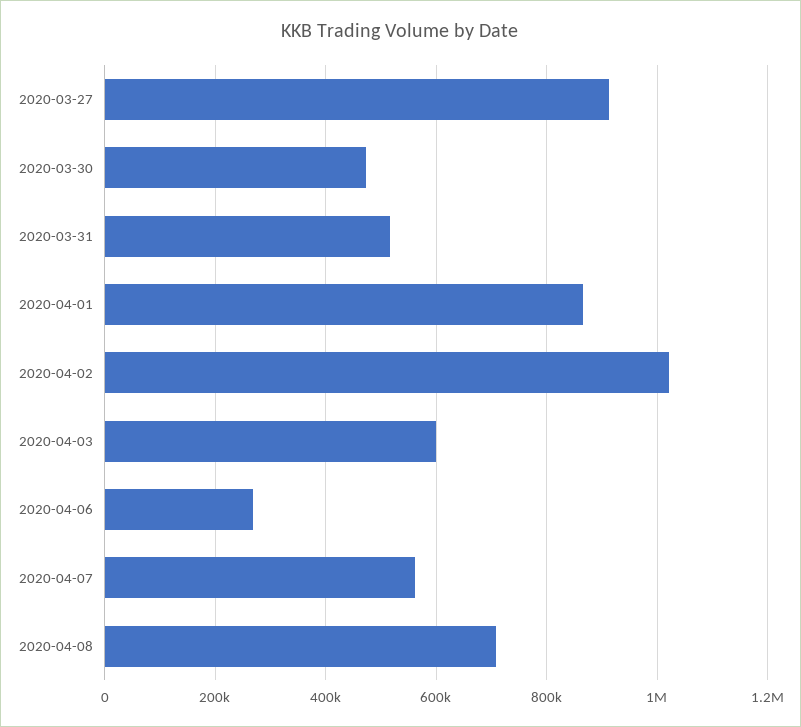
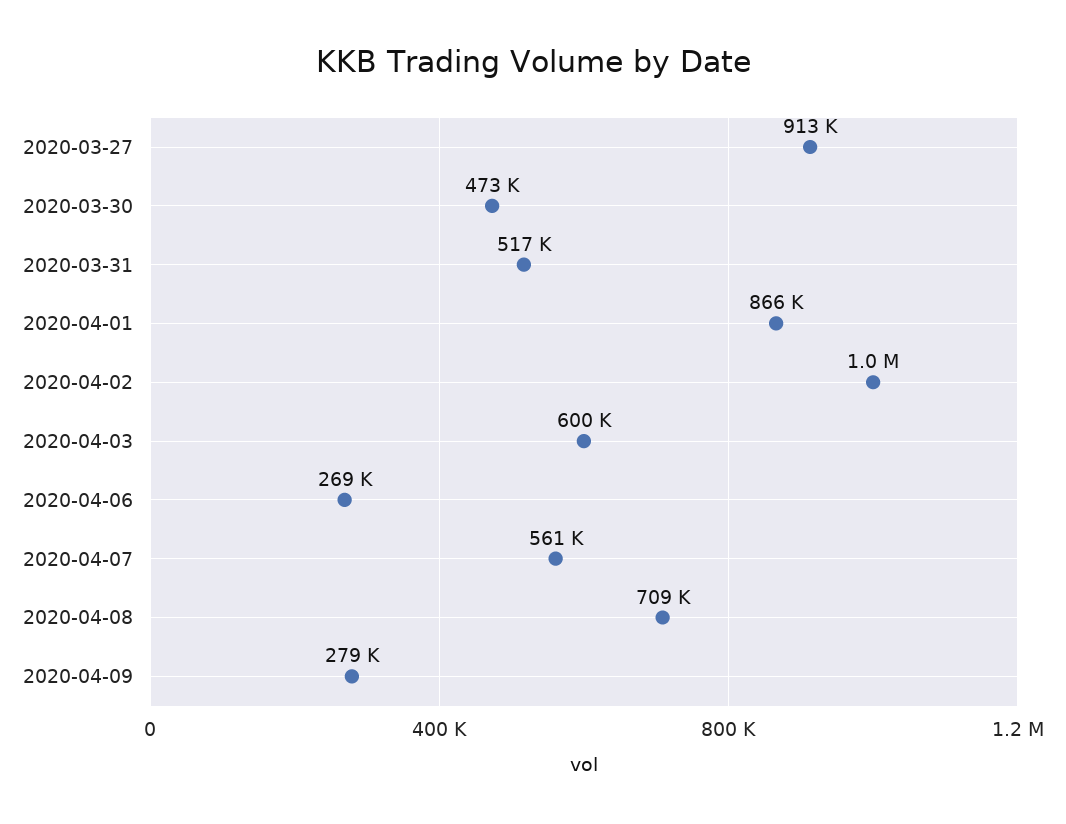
2020-04-09: none -> 279000

